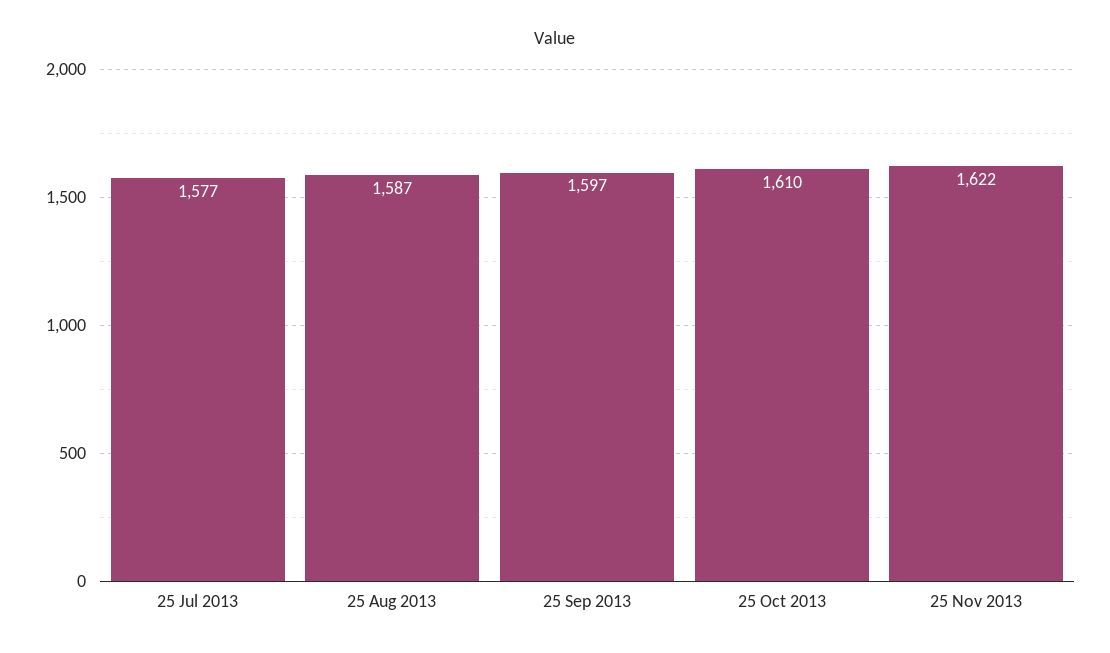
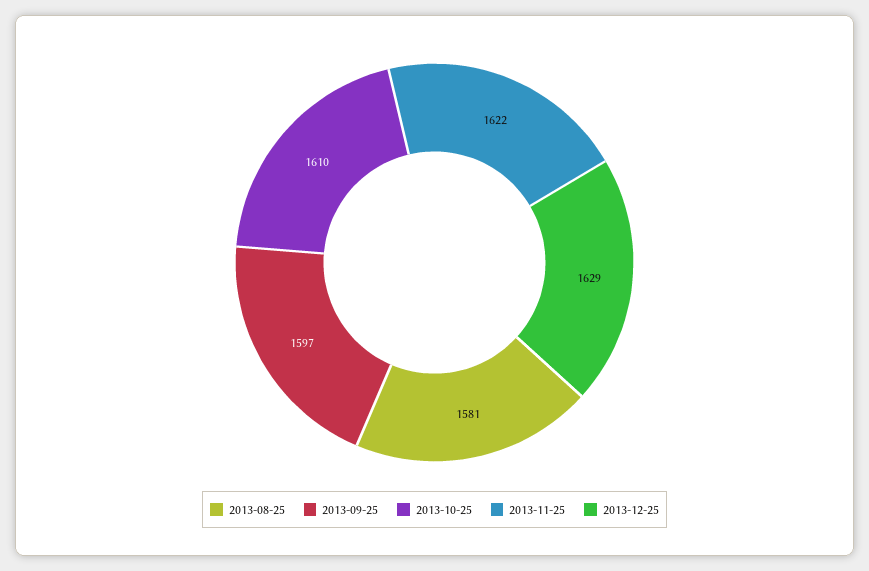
25 Jul 2013: 1577 -> none
25 Aug 2013: 1587 -> 1581
2013-12-25: none -> 1629

